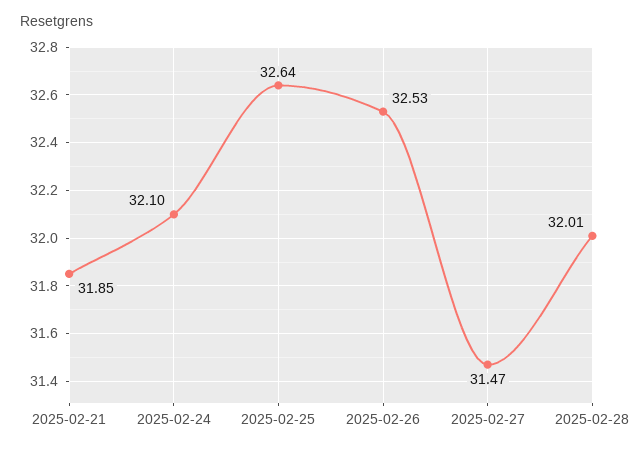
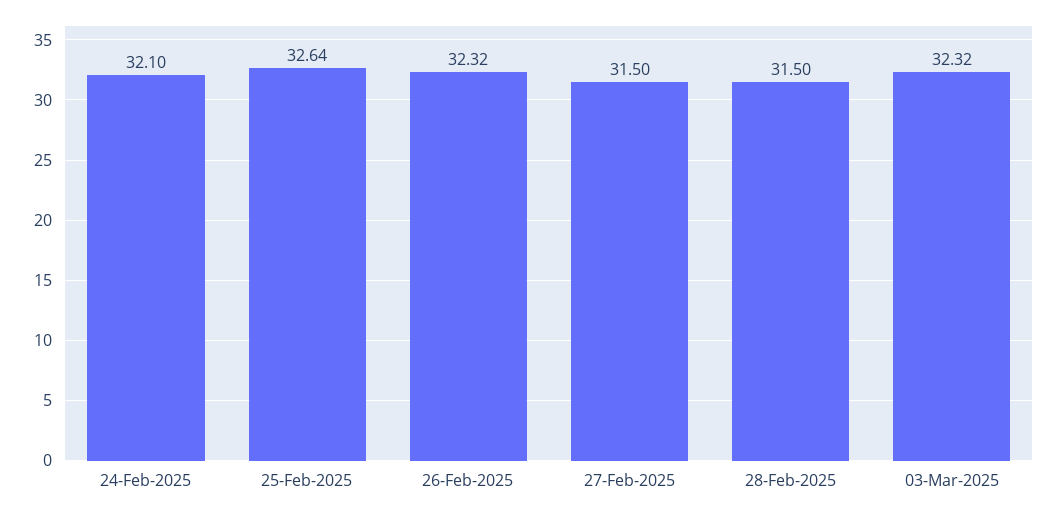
2025-02-21: 31.85 -> none
2025-02-26: 32.53 -> 32.32
2025-02-27: 31.47 -> 31.5
2025-02-28: 32.01 -> 31.5
03-Mar-2025: none -> 32.32

